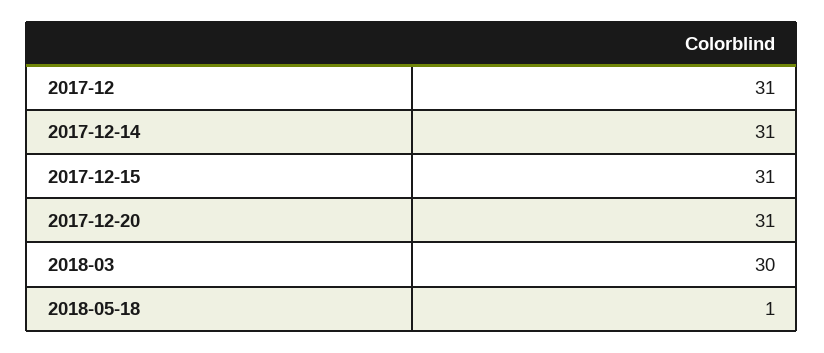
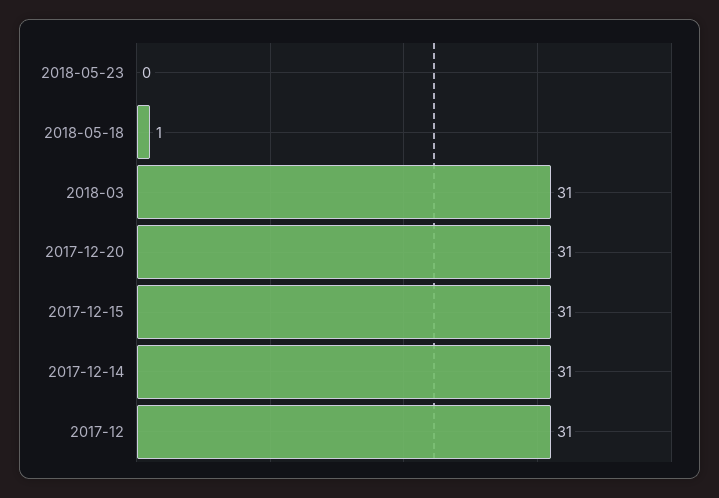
2018-03: 30 -> 31
2018-05-23: none -> 0

